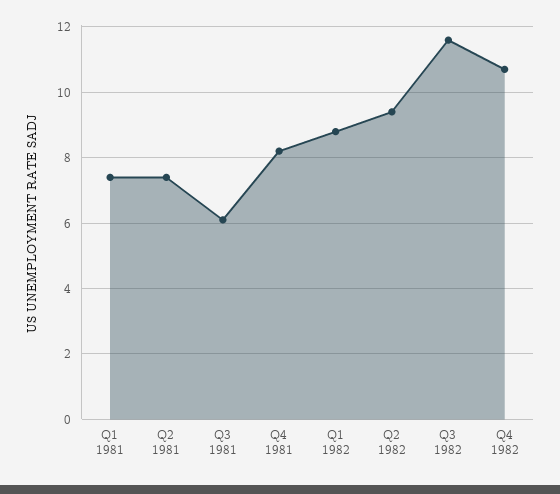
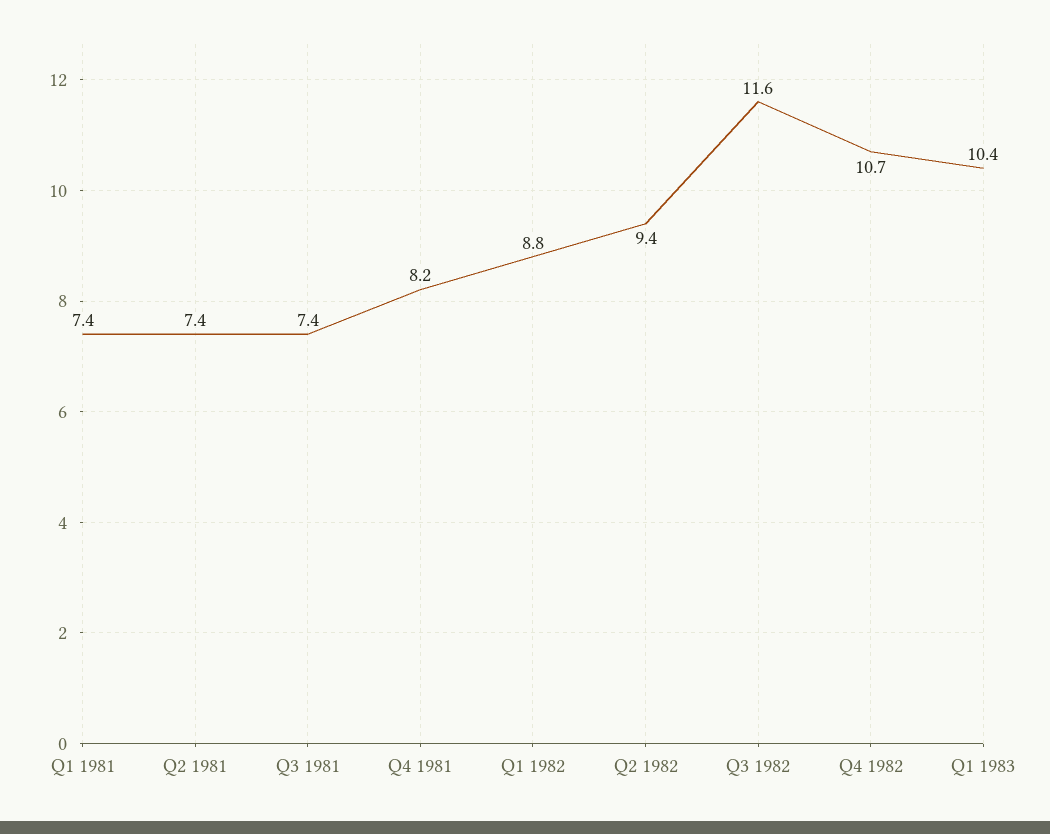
Q3 1981: 6 -> 7.4
Q1 1983: none -> 10.4

